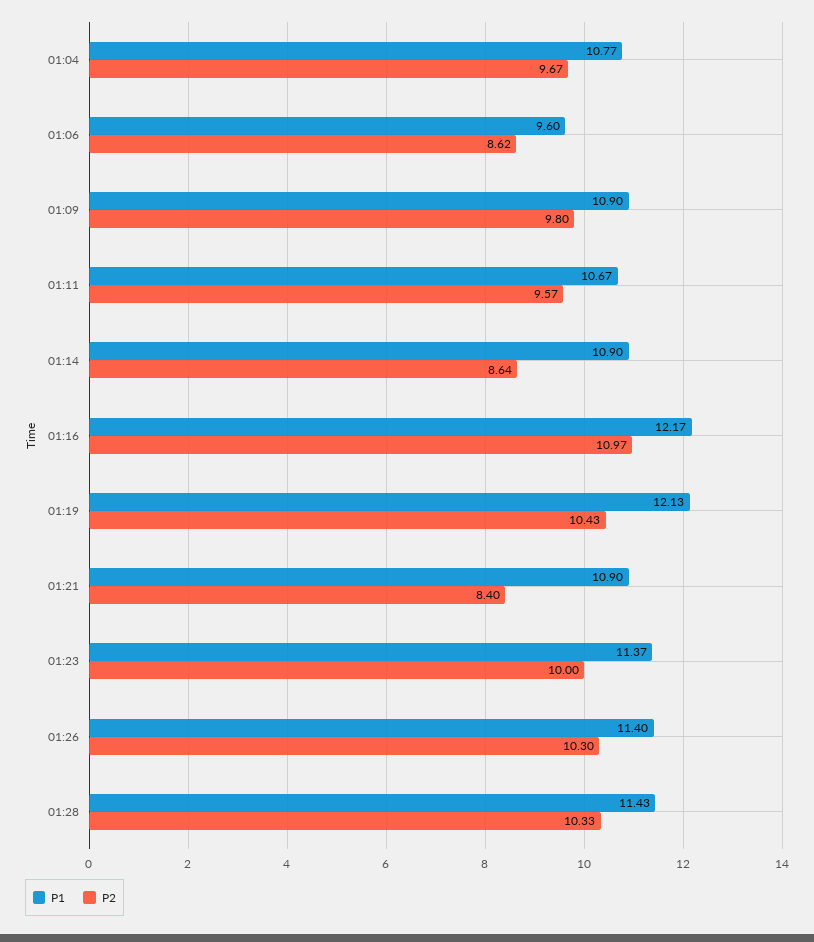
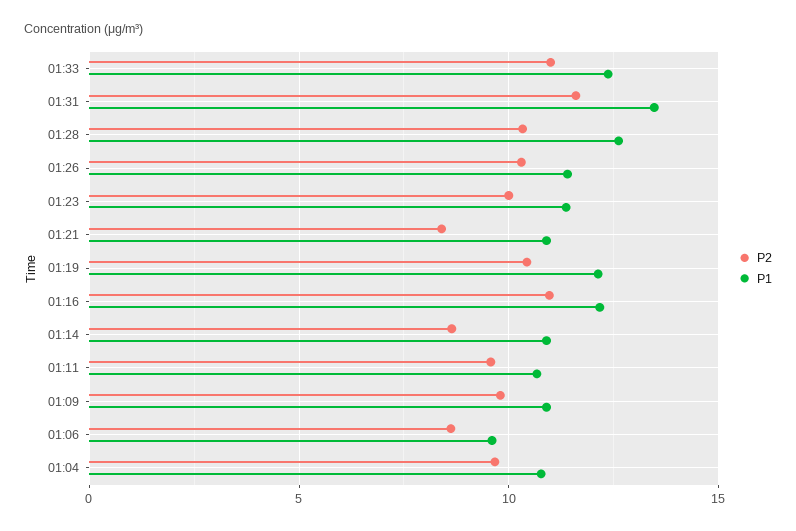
P1, 01:28: 11.43 -> 12.5
P2, 01:33: none -> 11
P1, 01:33: none -> 12.5
P2, 01:31: none -> 11.5
P1, 01:31: none -> 13.5

